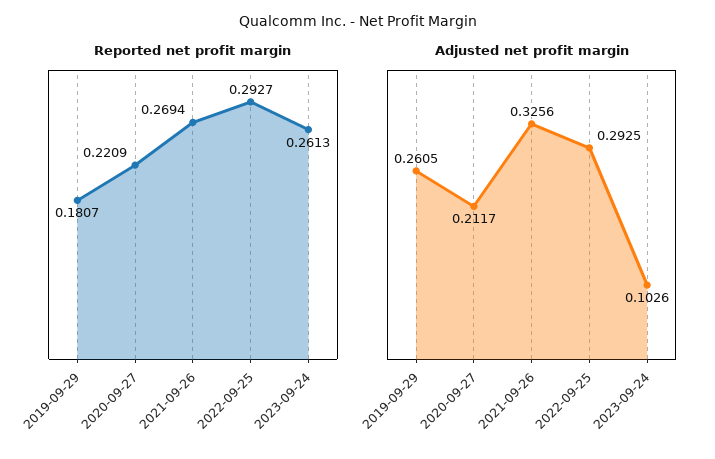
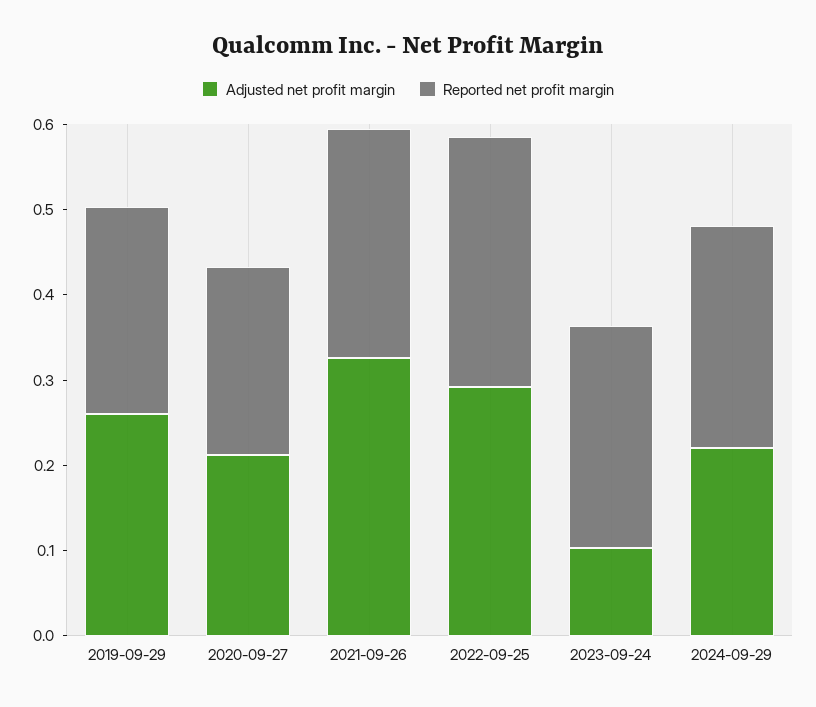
Reported net profit margin, 2019-09-29: 0.1807 -> 0.24
Adjusted net profit margin, 2024-09-29: none -> 0.22
Reported net profit margin, 2024-09-29: none -> 0.26

